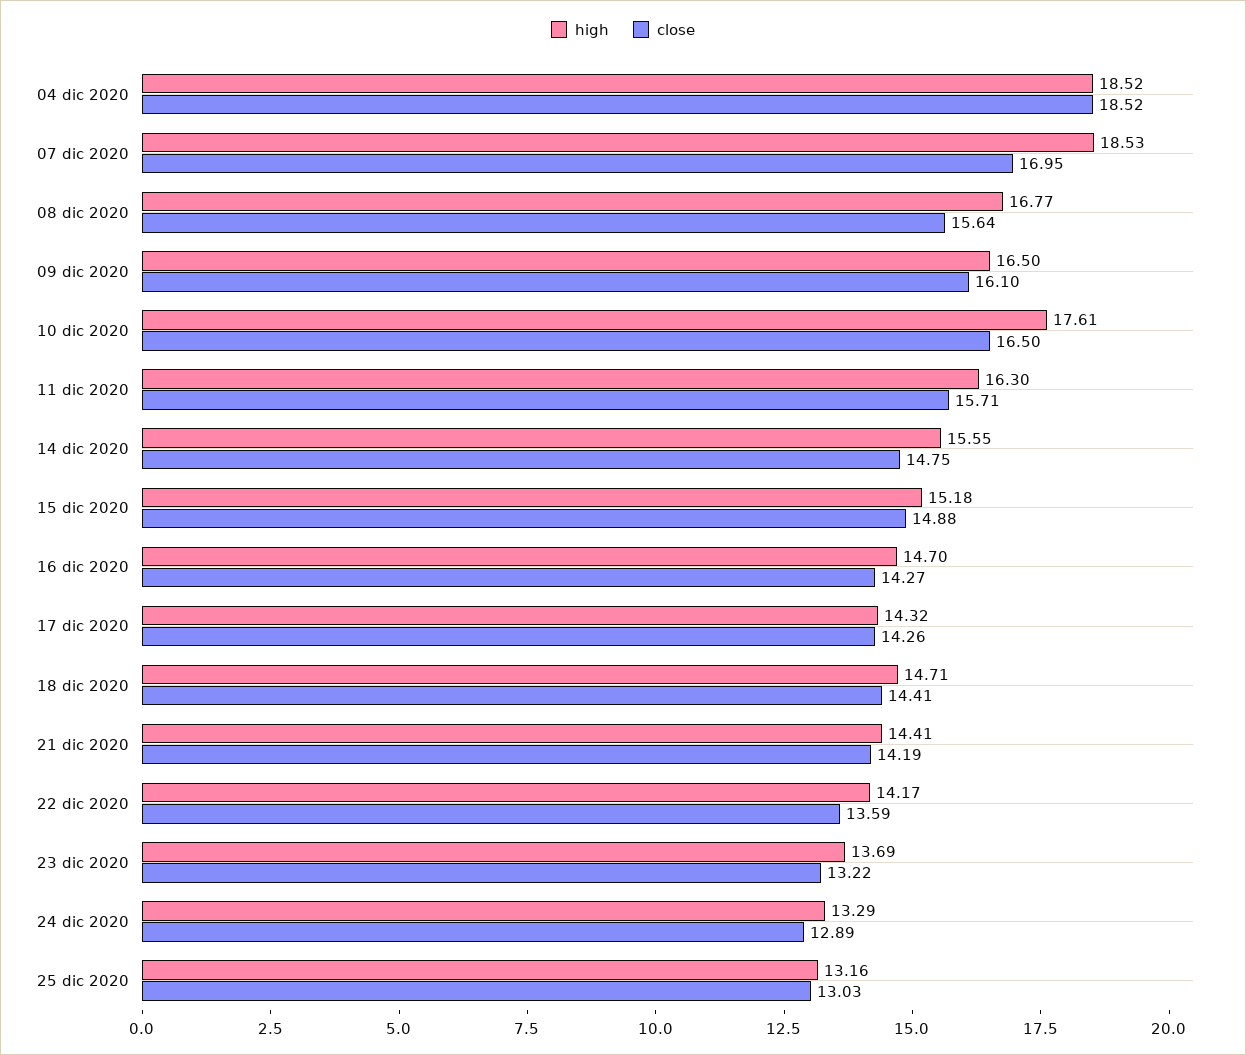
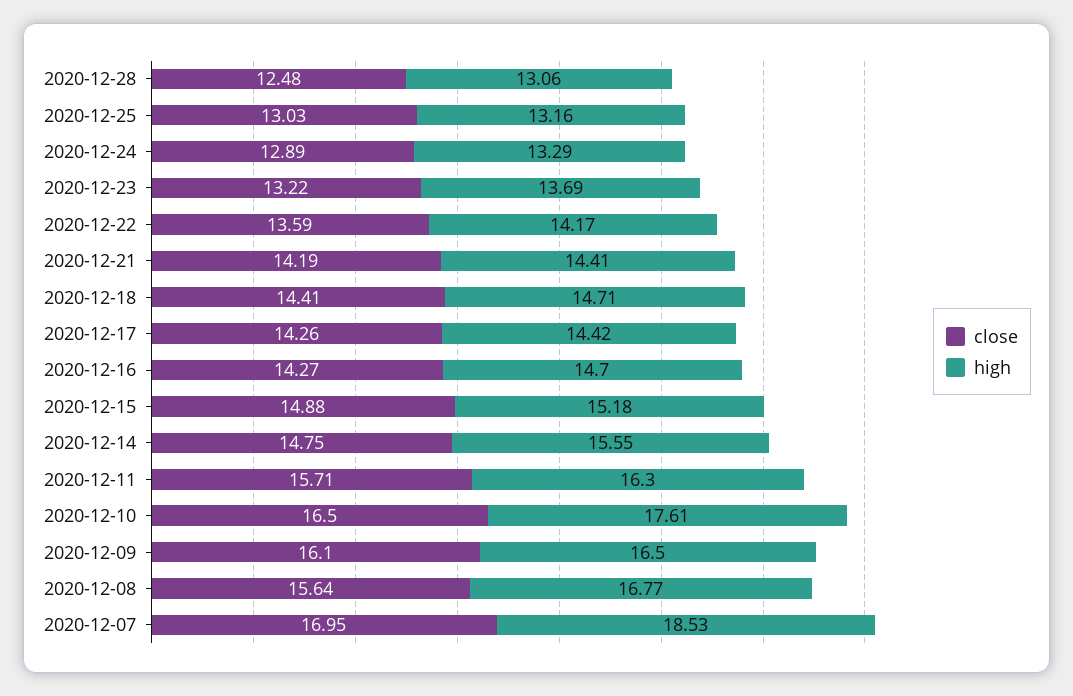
high, 04 dic 2020: 18.52 -> none
close, 04 dic 2020: 18.52 -> none
high, 17 dic 2020: 14.32 -> 14.42
close, 2020-12-28: none -> 12.48
high, 2020-12-28: none -> 13.06

